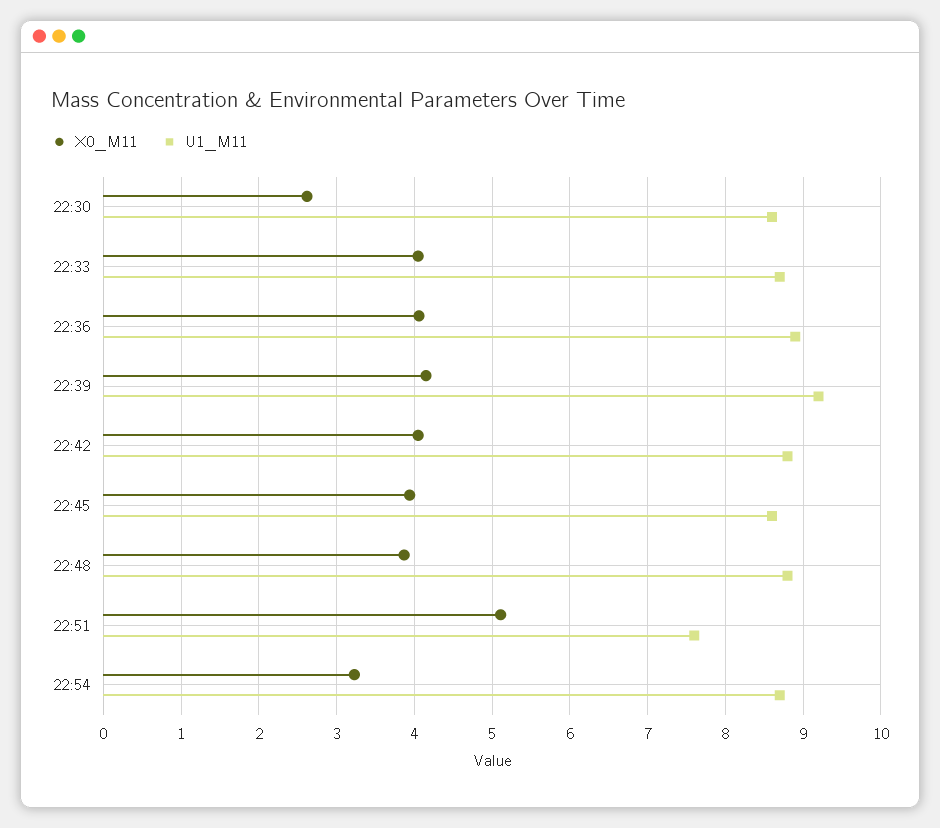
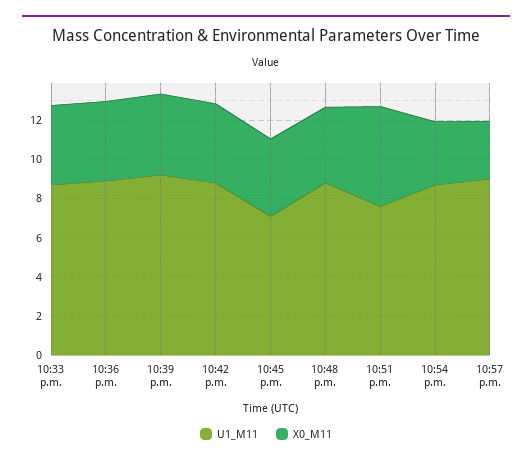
X0_M11, 22:30: 2.6 -> none
U1_M11, 22:30: 8.6 -> none
U1_M11, 22:45: 8.6 -> 7
U1_M11, 10:57 p.m.: none -> 9
X0_M11, 10:57 p.m.: none -> 3

